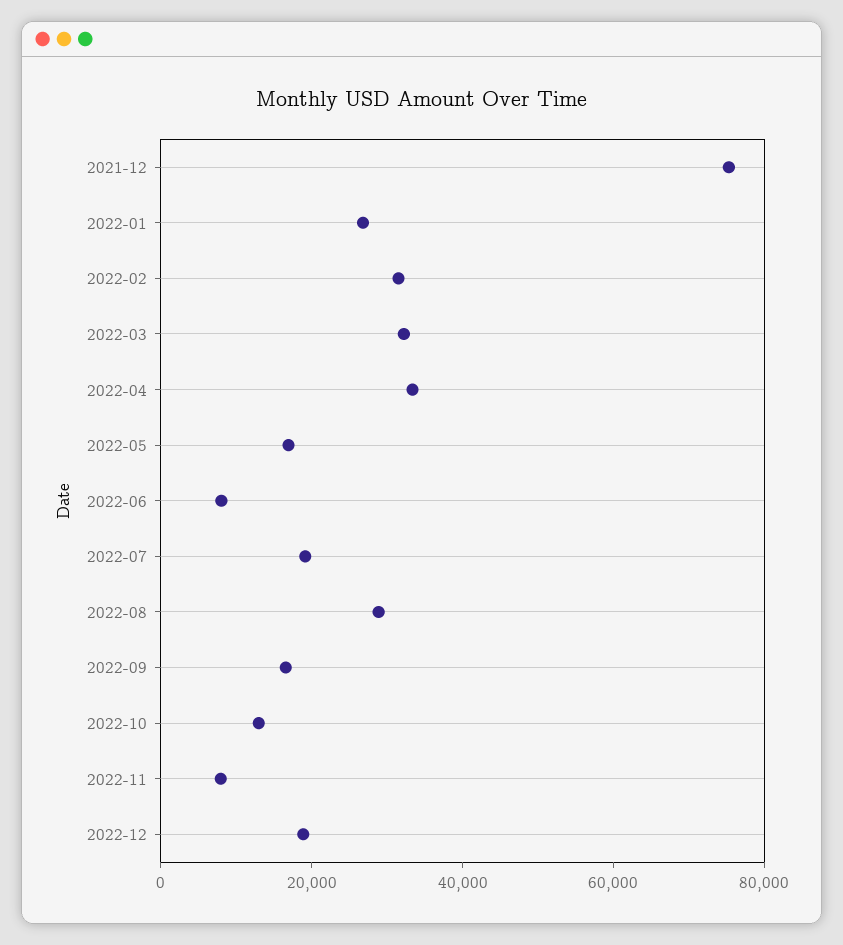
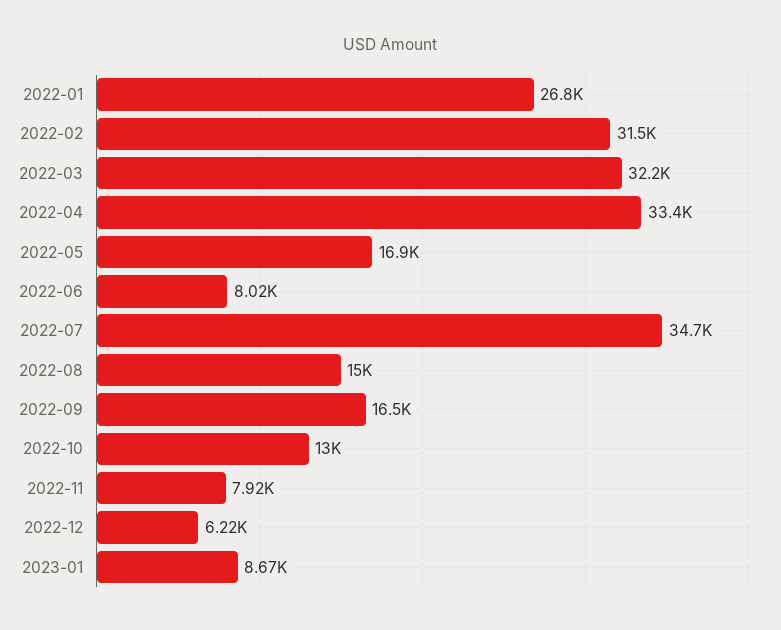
2021-12: 75000 -> none
2022-07: 20000 -> 34700
2022-08: 30000 -> 15000
2022-12: 20000 -> 6220
2023-01: none -> 8670

